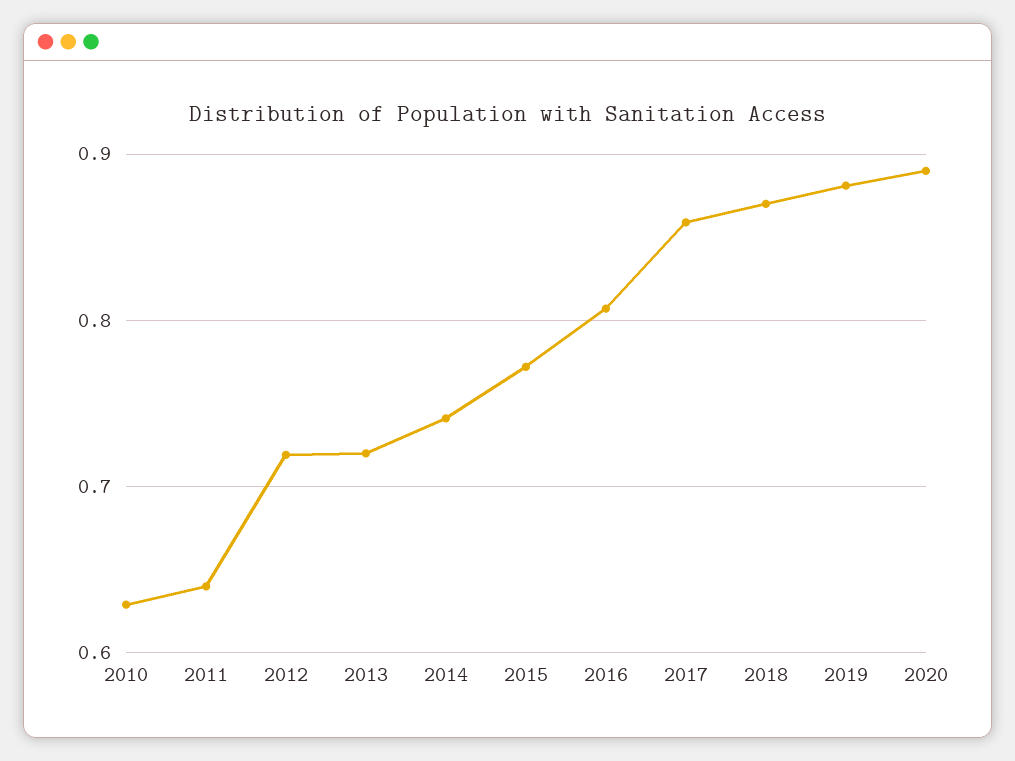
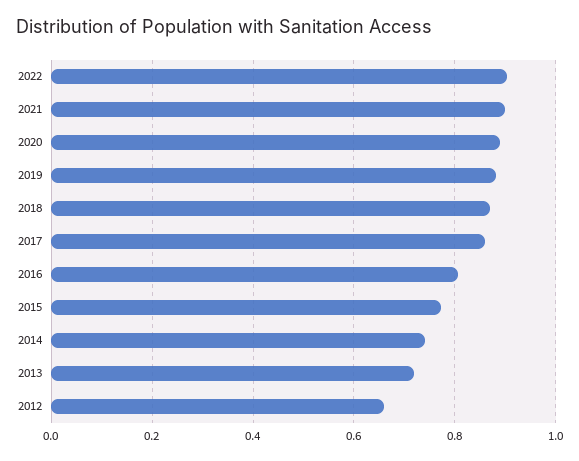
2010: 0.63 -> none
2011: 0.64 -> none
2012: 0.72 -> 0.66
2022: none -> 0.9
2021: none -> 0.9

